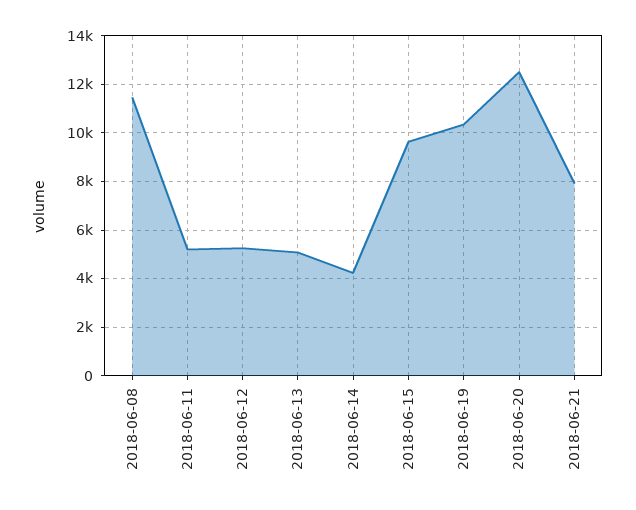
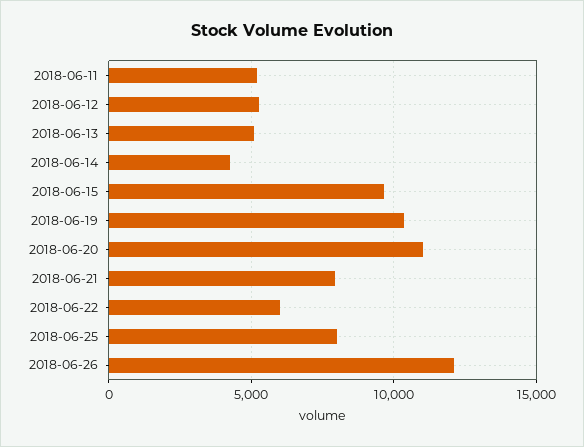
2018-06-08: 11500 -> none
2018-06-20: 12500 -> 11000
2018-06-22: none -> 6000
2018-06-25: none -> 8000
2018-06-26: none -> 12000

